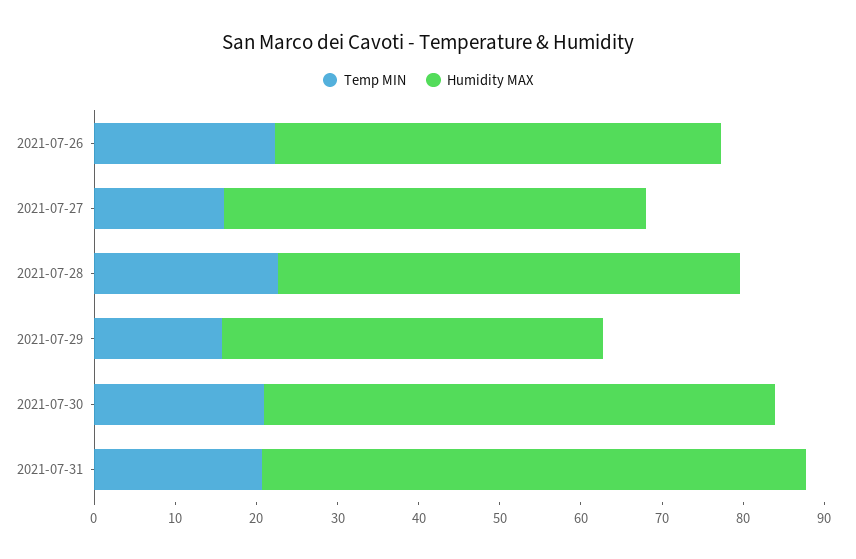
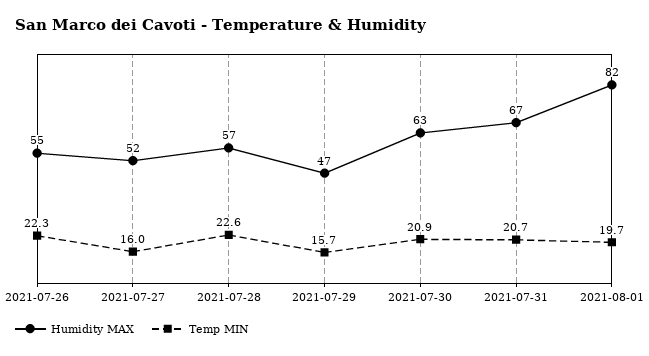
Humidity MAX, 2021-08-01: none -> 82
Temp MIN, 2021-08-01: none -> 19.7

